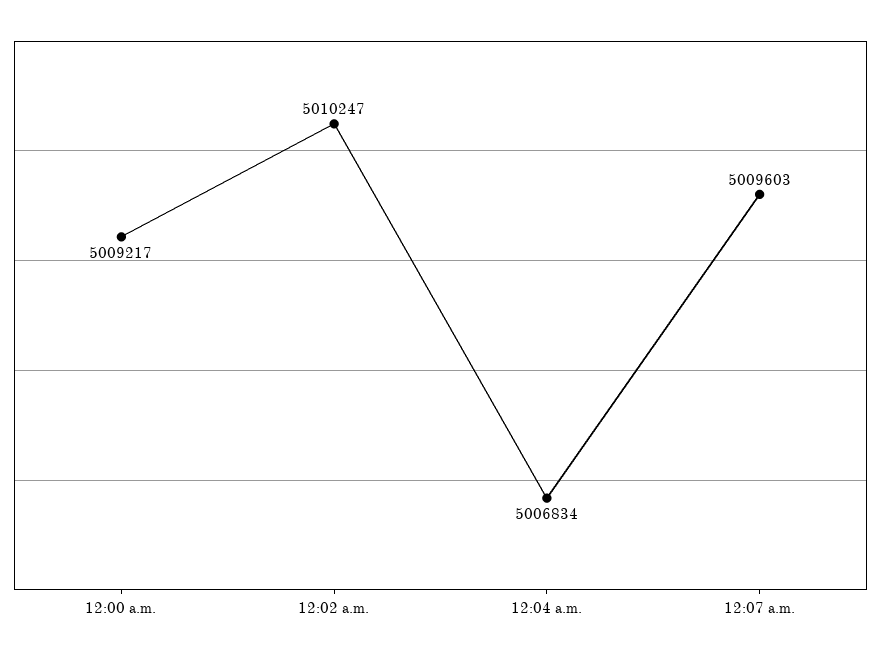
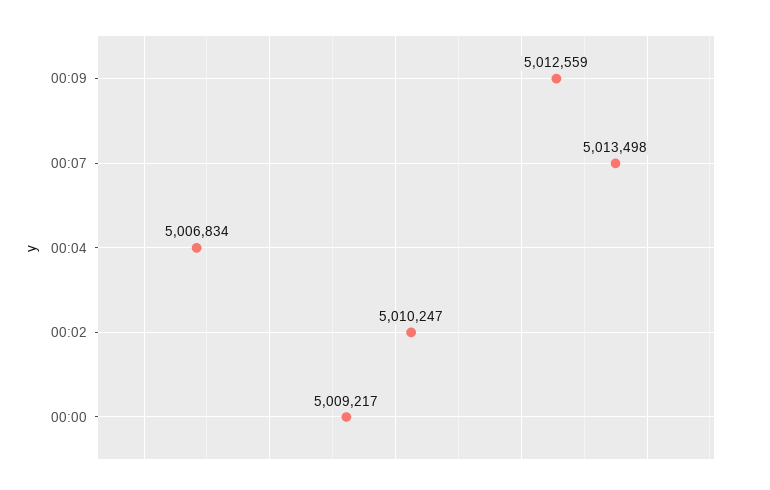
12:07 a.m.: 5009603 -> 5013498
00:09: none -> 5012559

